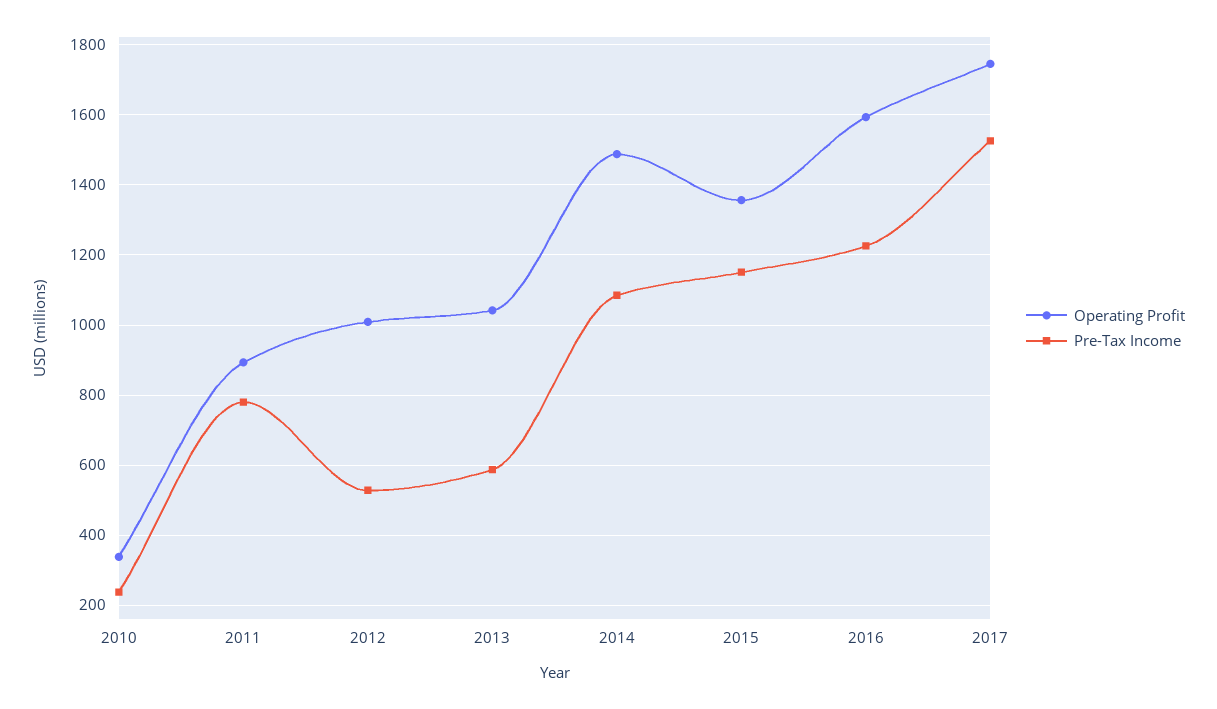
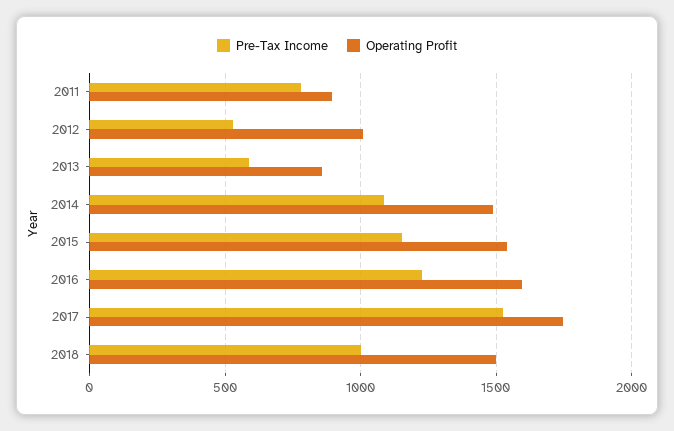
Operating Profit, 2010: 340 -> none
Pre-Tax Income, 2010: 240 -> none
Operating Profit, 2013: 1040 -> 850
Operating Profit, 2015: 1360 -> 1550
Pre-Tax Income, 2018: none -> 1000
Operating Profit, 2018: none -> 1500

